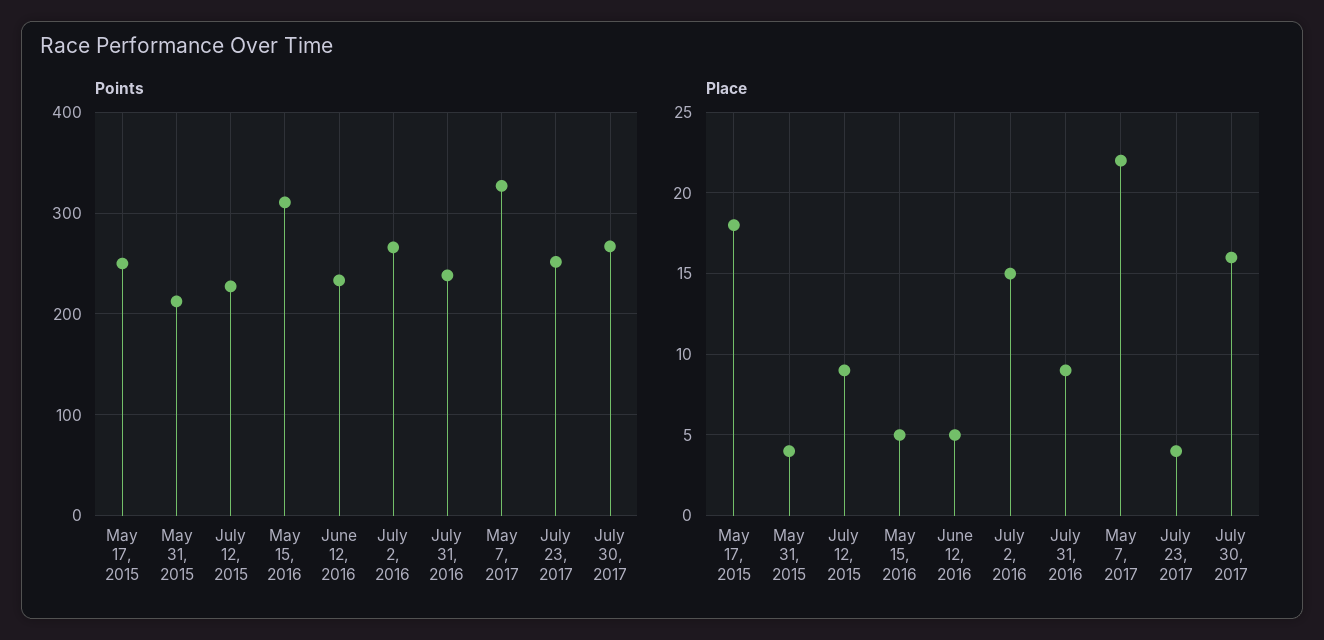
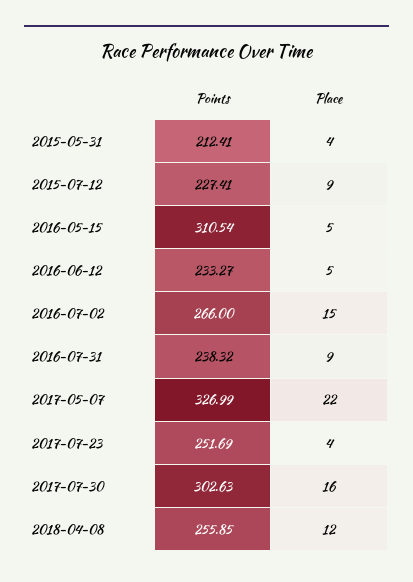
Points, May 17, 2015: 250 -> none
Points, July 30, 2017: 270 -> 302.63
Place, May 17, 2015: 18 -> none
Points, 2018-04-08: none -> 255.85
Place, 2018-04-08: none -> 12

